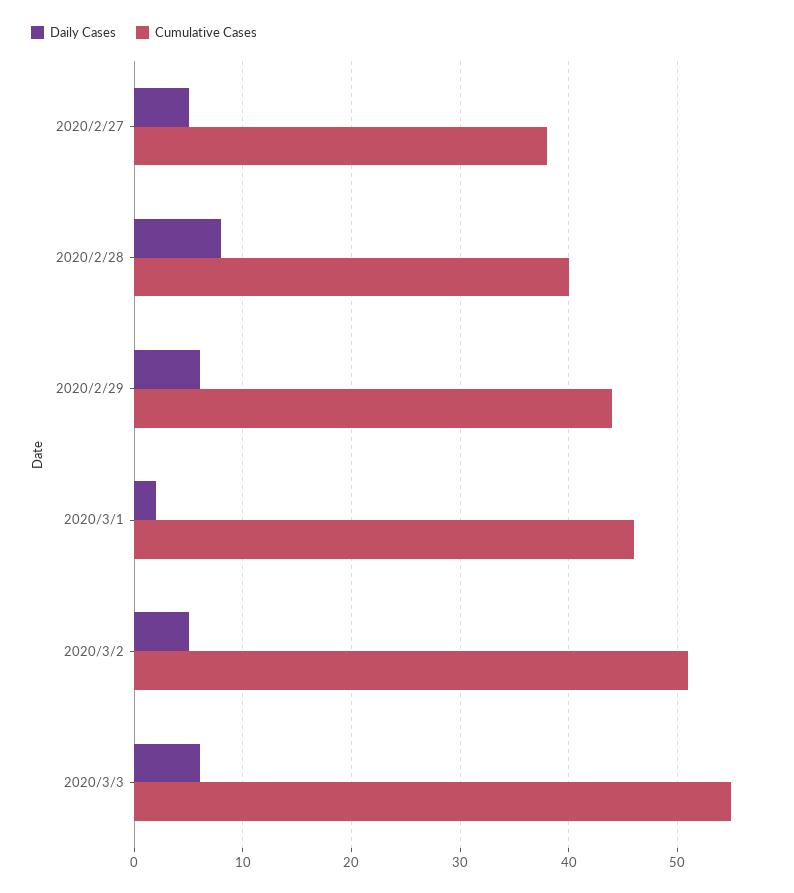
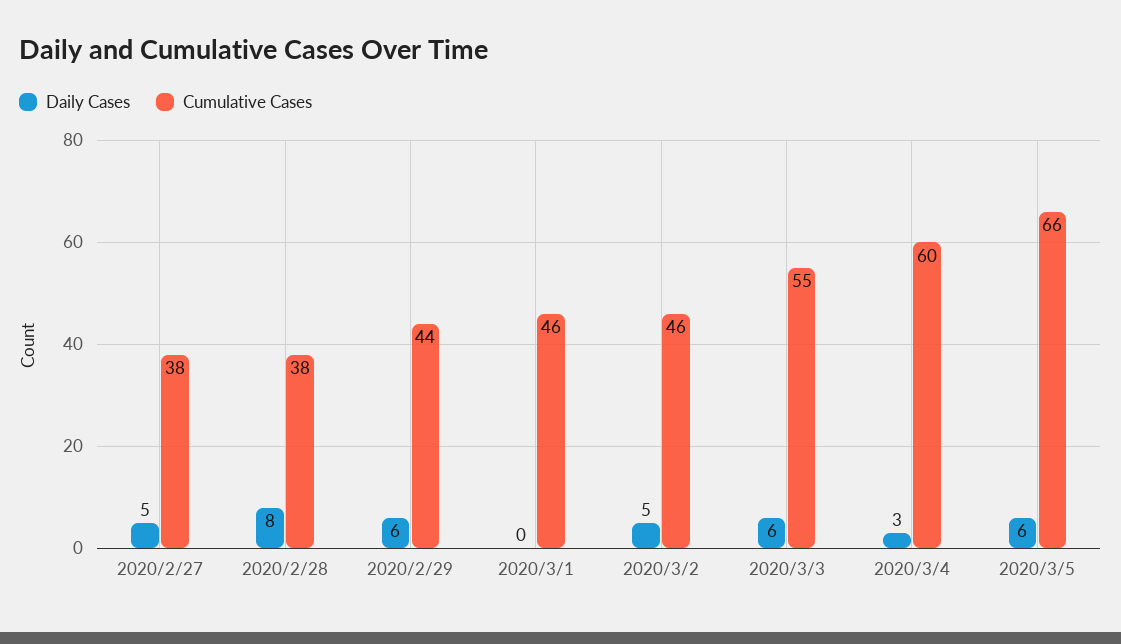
Cumulative Cases, 2020/2/28: 40 -> 38
Daily Cases, 2020/3/1: 2 -> 0
Cumulative Cases, 2020/3/2: 51 -> 46
Daily Cases, 2020/3/4: none -> 3
Cumulative Cases, 2020/3/4: none -> 60
Daily Cases, 2020/3/5: none -> 6
Cumulative Cases, 2020/3/5: none -> 66

